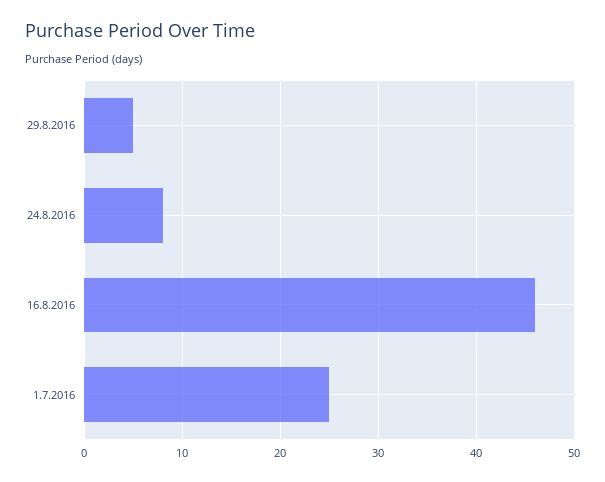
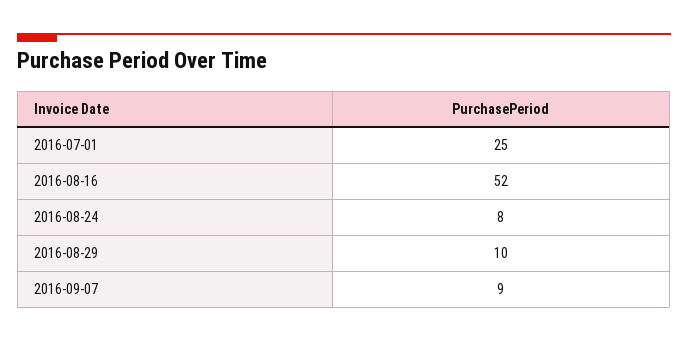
29.8.2016: 5 -> 10
16.8.2016: 46 -> 52
2016-09-07: none -> 9

